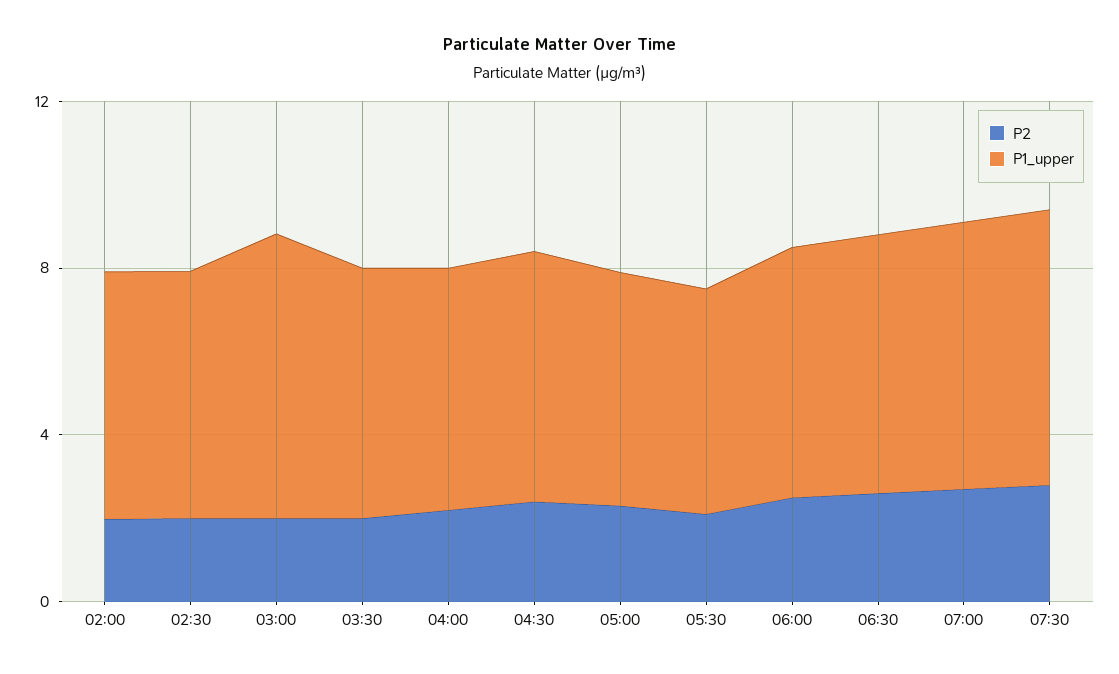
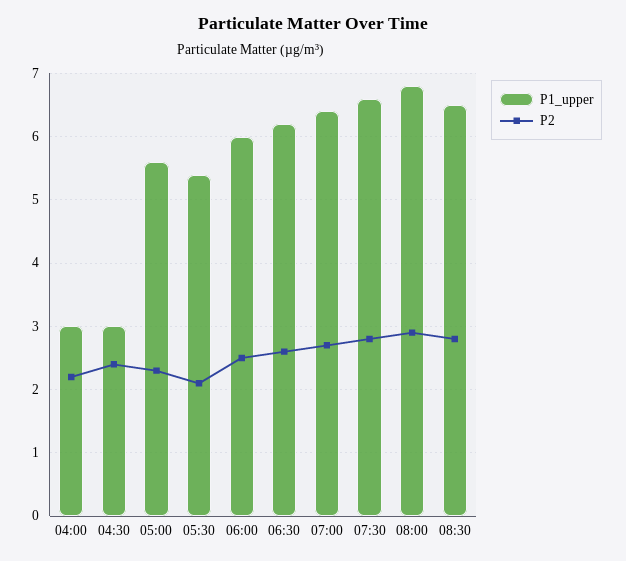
P2, 02:00: 2 -> none
P1_upper, 02:00: 6 -> none
P2, 02:30: 2 -> none
P1_upper, 02:30: 6 -> none
P2, 03:00: 2 -> none
P1_upper, 03:00: 7 -> none
P2, 03:30: 2 -> none
P1_upper, 03:30: 6 -> none
P1_upper, 04:00: 6 -> 3
P1_upper, 04:30: 6 -> 3
P1_upper, 08:00: none -> 6.8
P2, 08:00: none -> 2.9
P1_upper, 08:30: none -> 6.5
P2, 08:30: none -> 2.8

